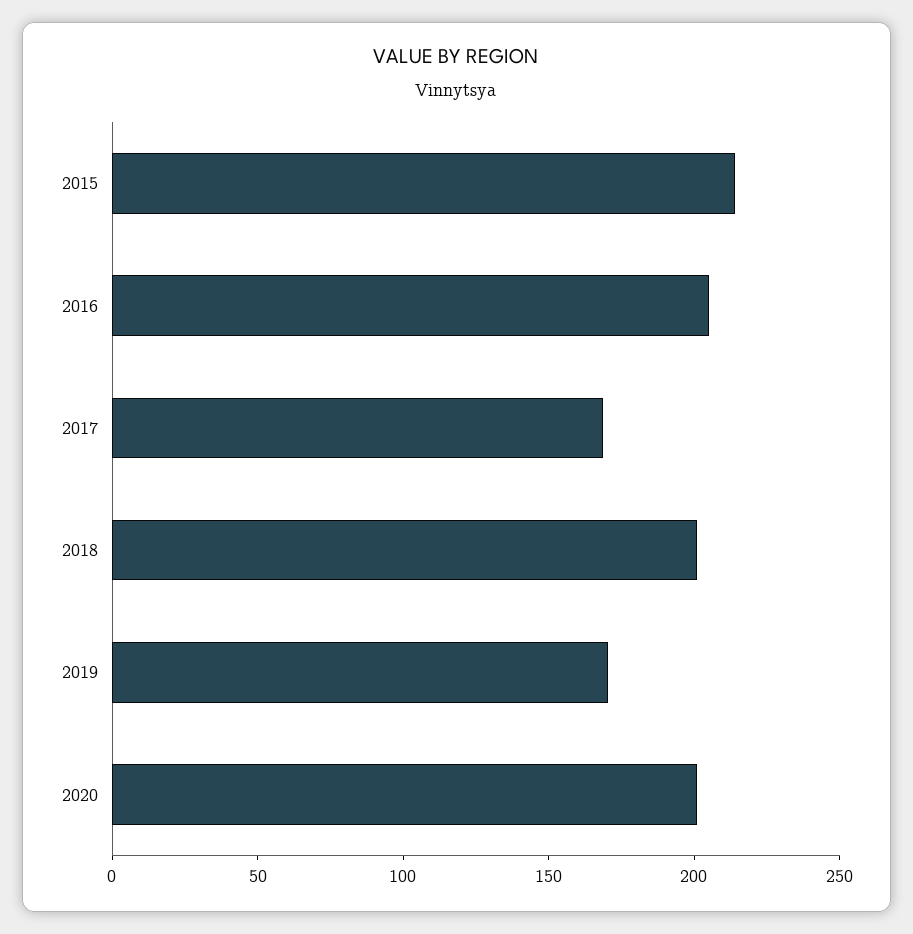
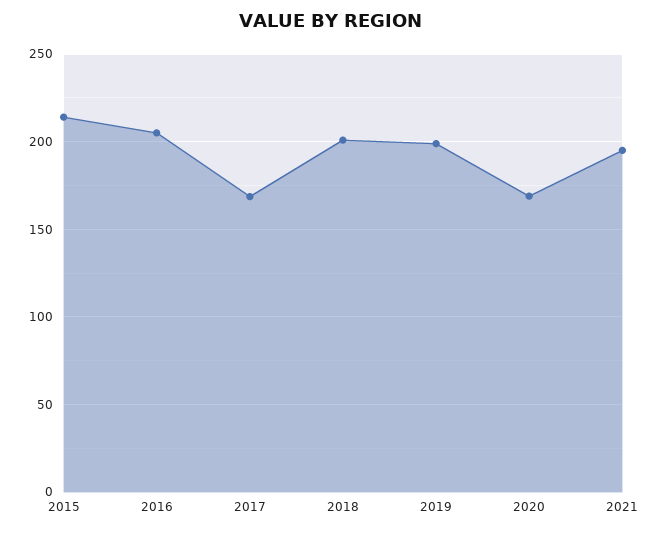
2019: 170 -> 200
2020: 200 -> 170
2021: none -> 195

